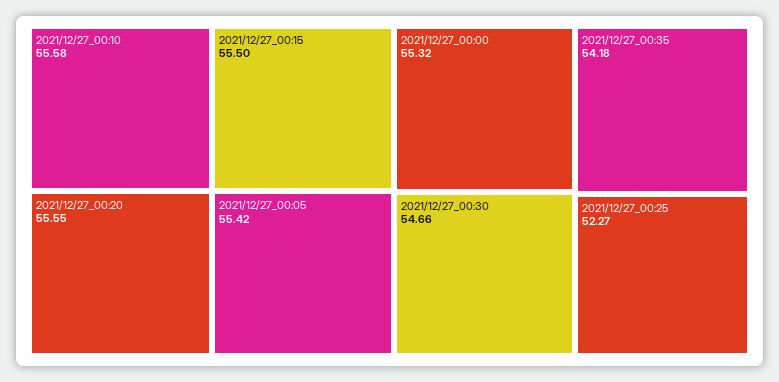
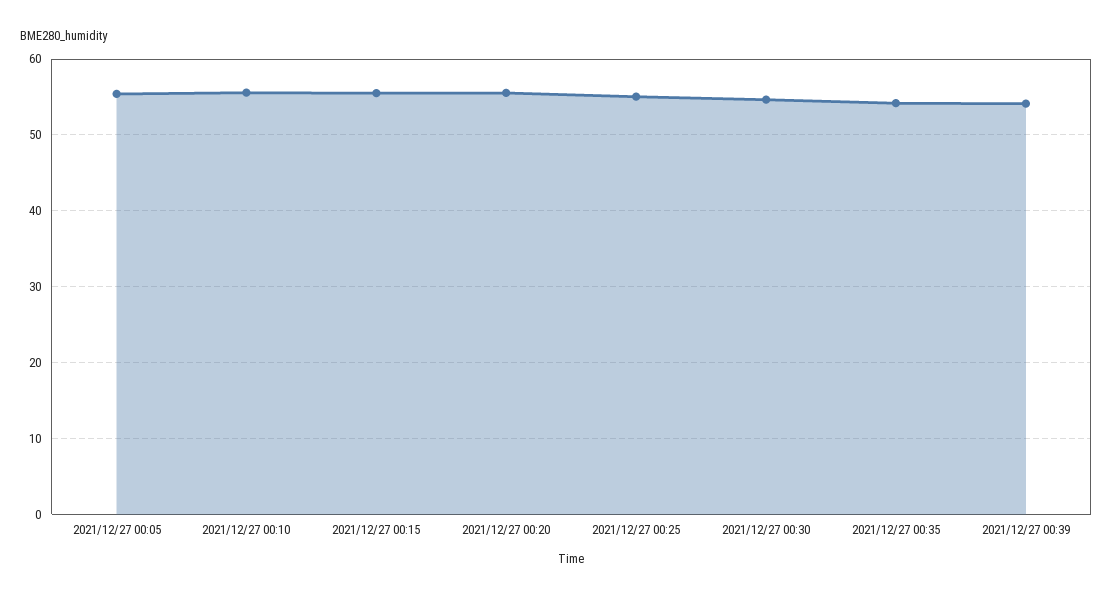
2021/12/27_00:00: 55.32 -> none
2021/12/27_00:25: 52.27 -> 55
2021/12/27 00:39: none -> 54

